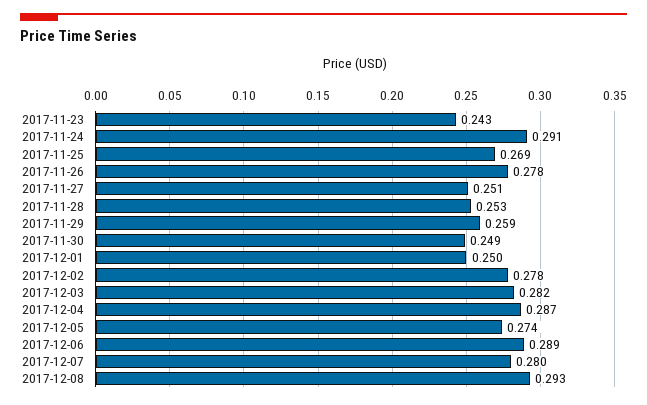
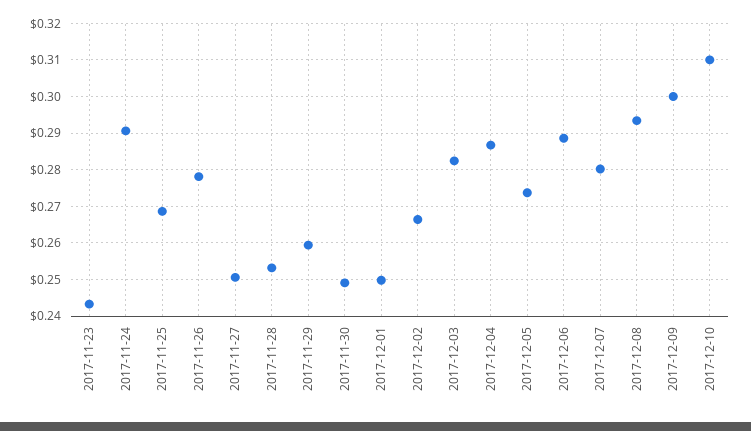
2017-12-02: 0.278 -> 0.266
2017-12-09: none -> 0.3
2017-12-10: none -> 0.31

